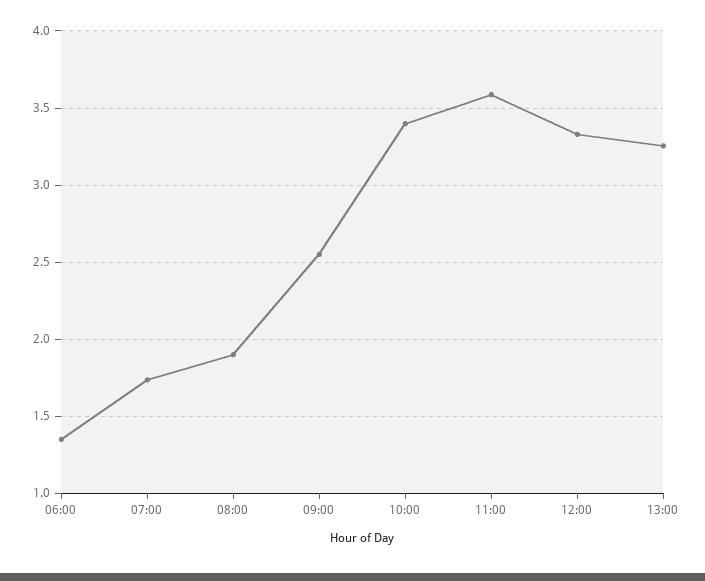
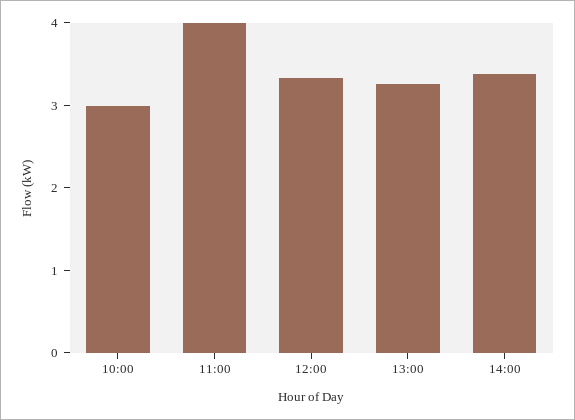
06:00: 1.35 -> none
07:00: 1.75 -> none
08:00: 1.9 -> none
09:00: 2.55 -> none
10:00: 3.4 -> 3
11:00: 3.6 -> 4
14:00: none -> 3.4

